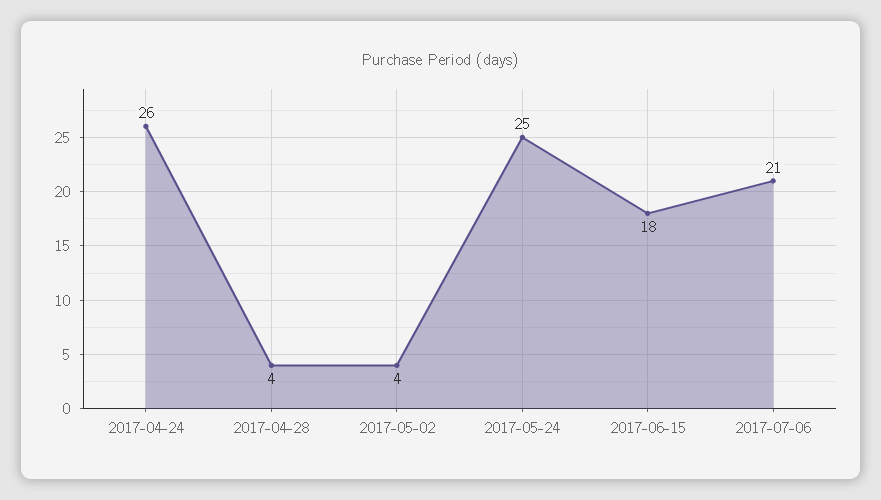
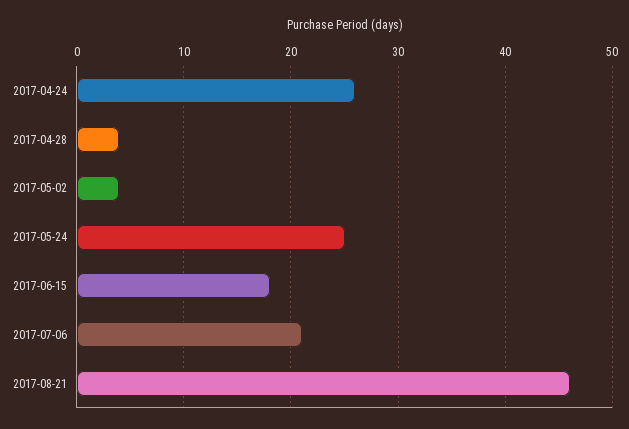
2017-08-21: none -> 46

